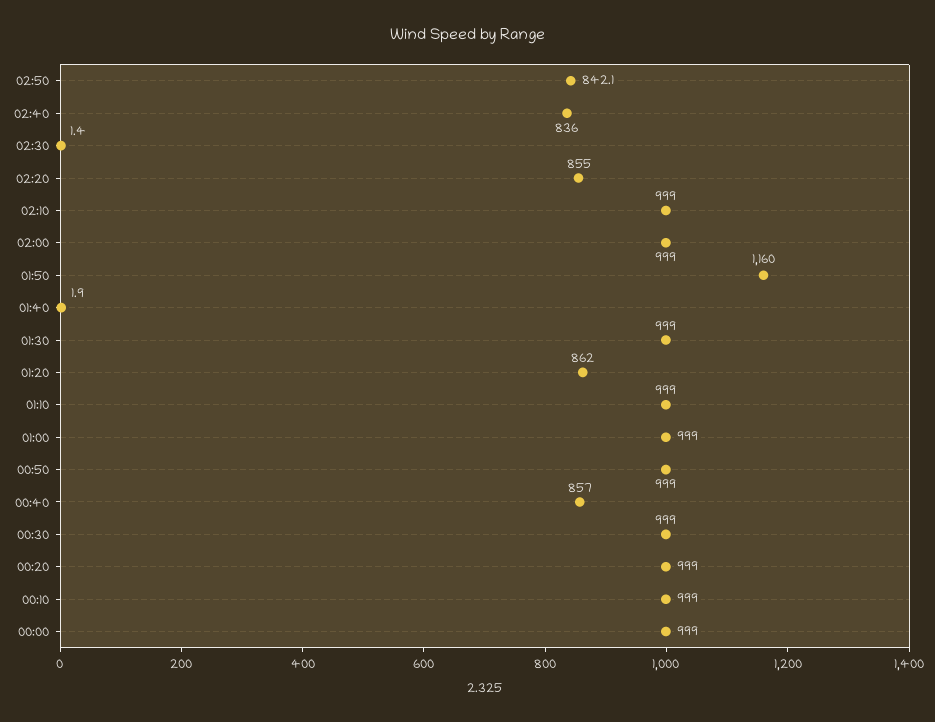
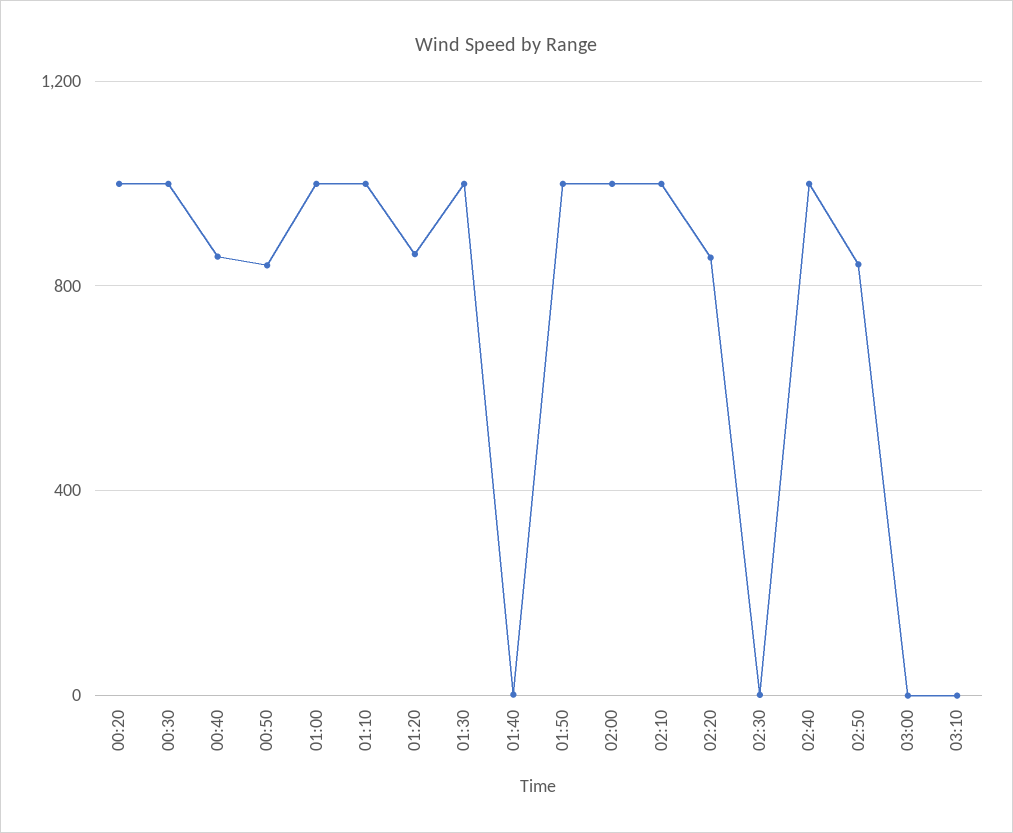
02:40: 836 -> 1000
01:50: 1160 -> 1000
00:50: 999 -> 850
00:10: 999 -> none
00:00: 999 -> none
03:00: none -> 0
03:10: none -> 0

